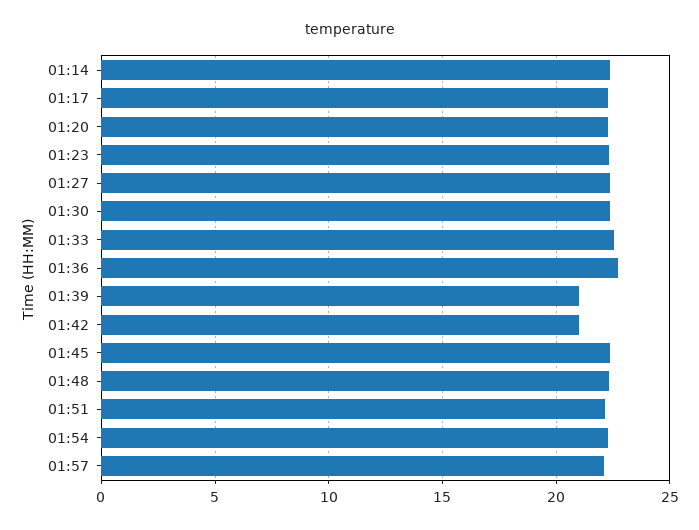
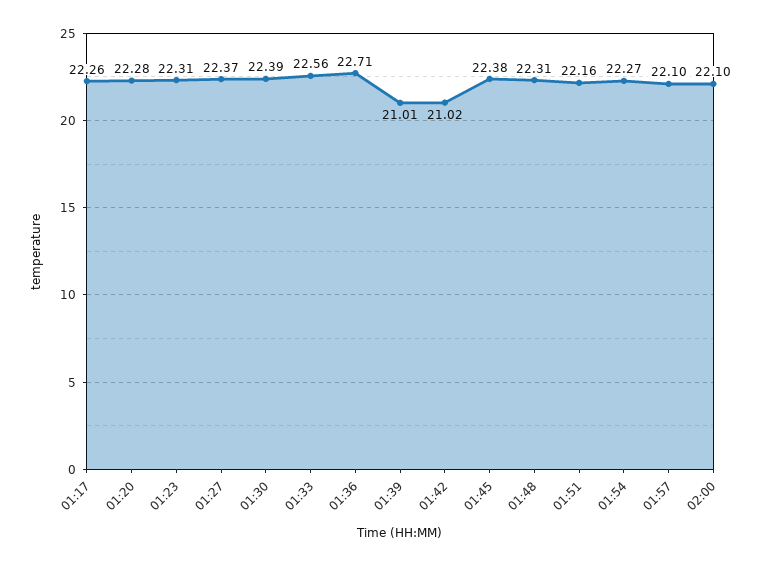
01:14: 22.5 -> none
02:00: none -> 22.1

